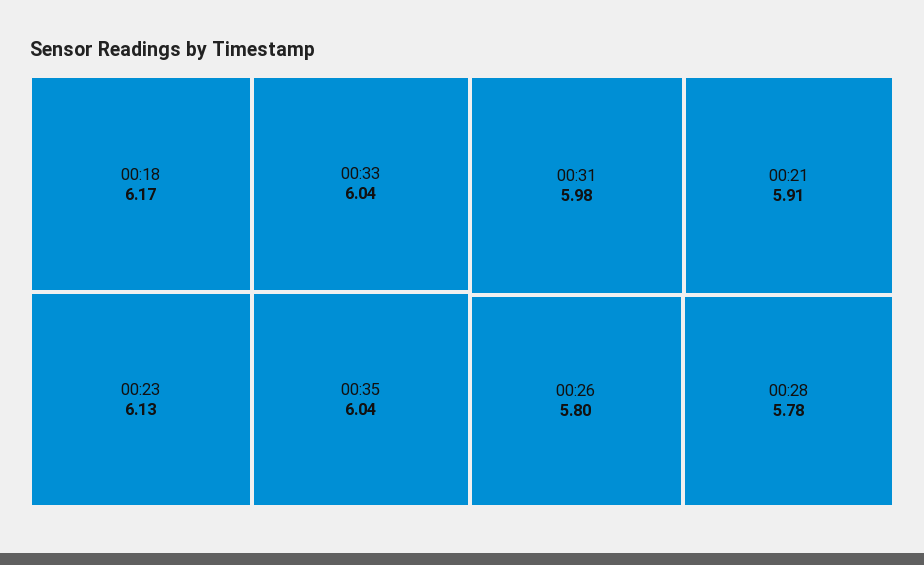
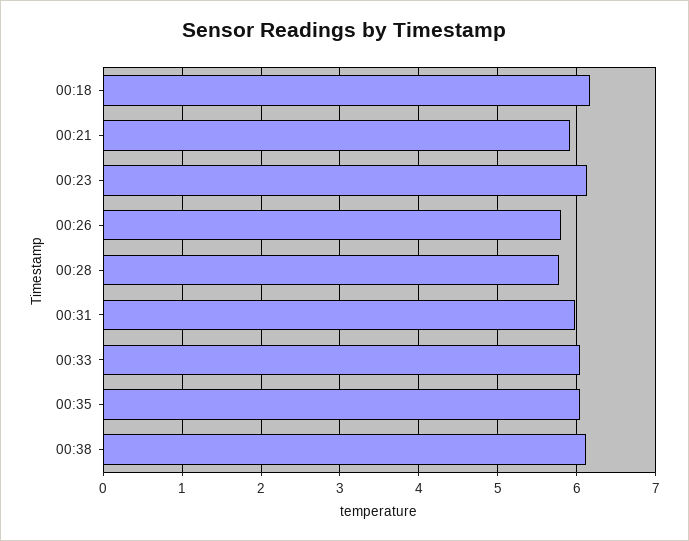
00:38: none -> 6.1

